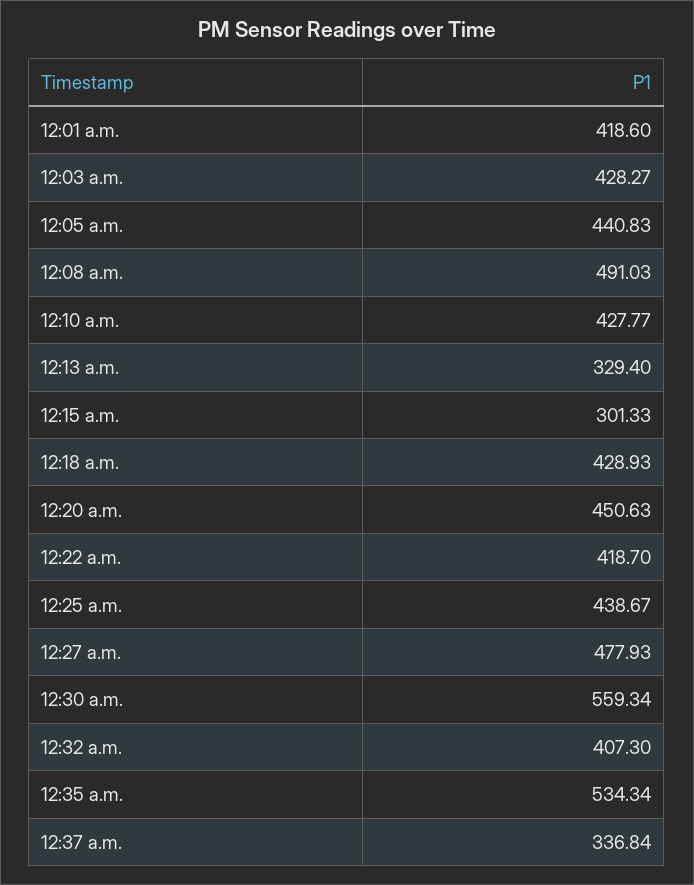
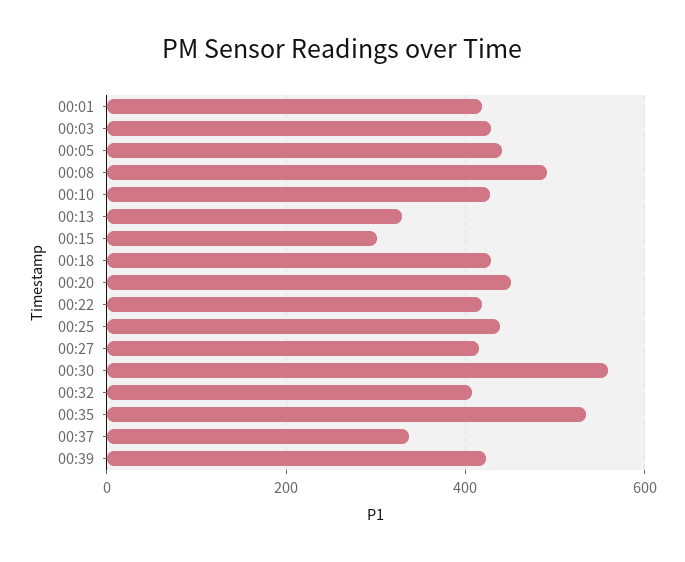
12:27 a.m.: 477.93 -> 420
00:39: none -> 420

